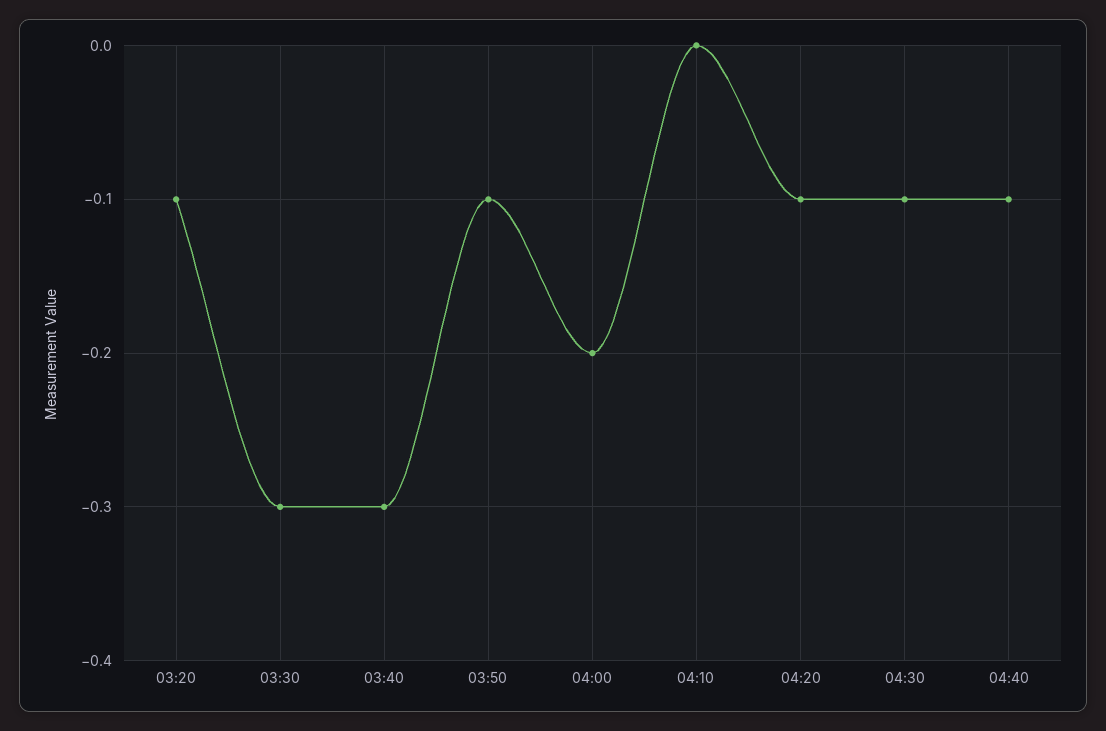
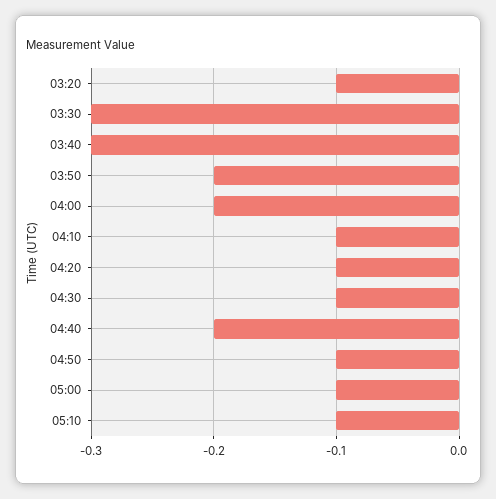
03:50: -0.1 -> -0.2
04:10: 0 -> -0.1
04:40: -0.1 -> -0.2
04:50: none -> -0.1
05:00: none -> -0.1
05:10: none -> -0.1

